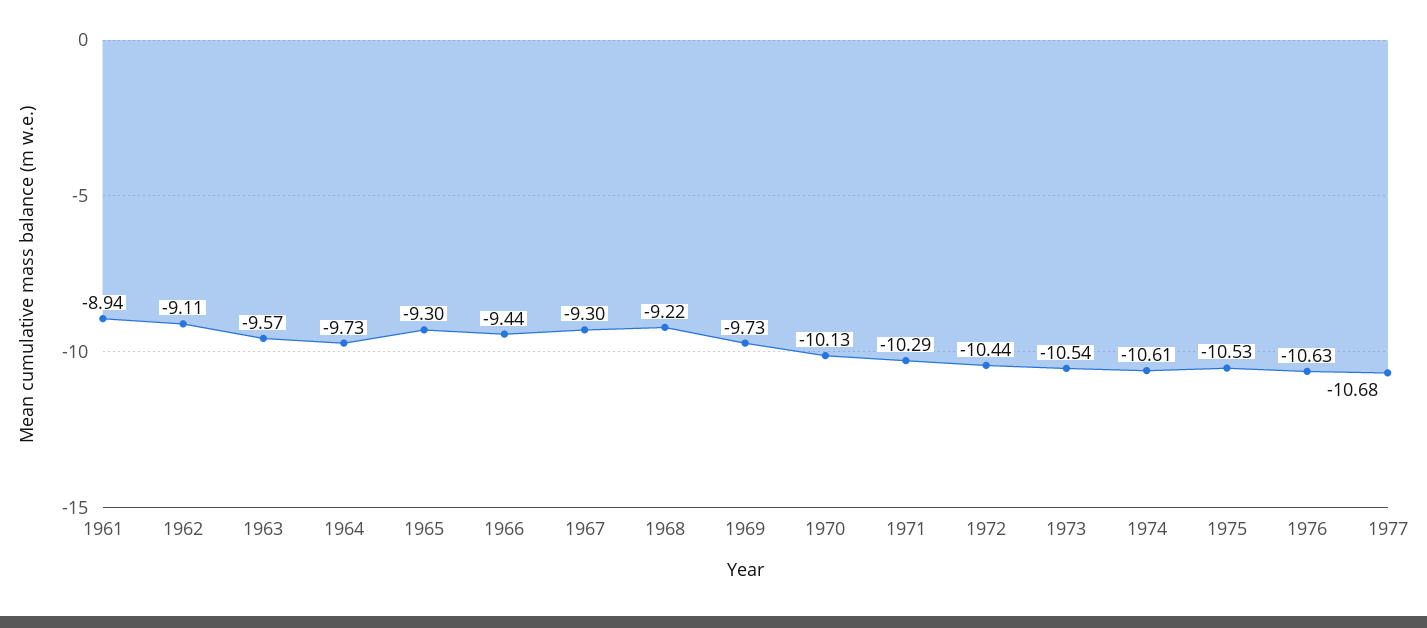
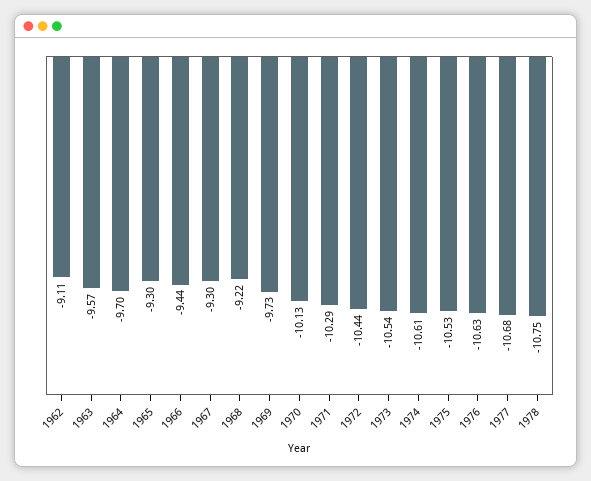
1961: -8.94 -> none
1964: -9.73 -> -9.7
1978: none -> -10.75

